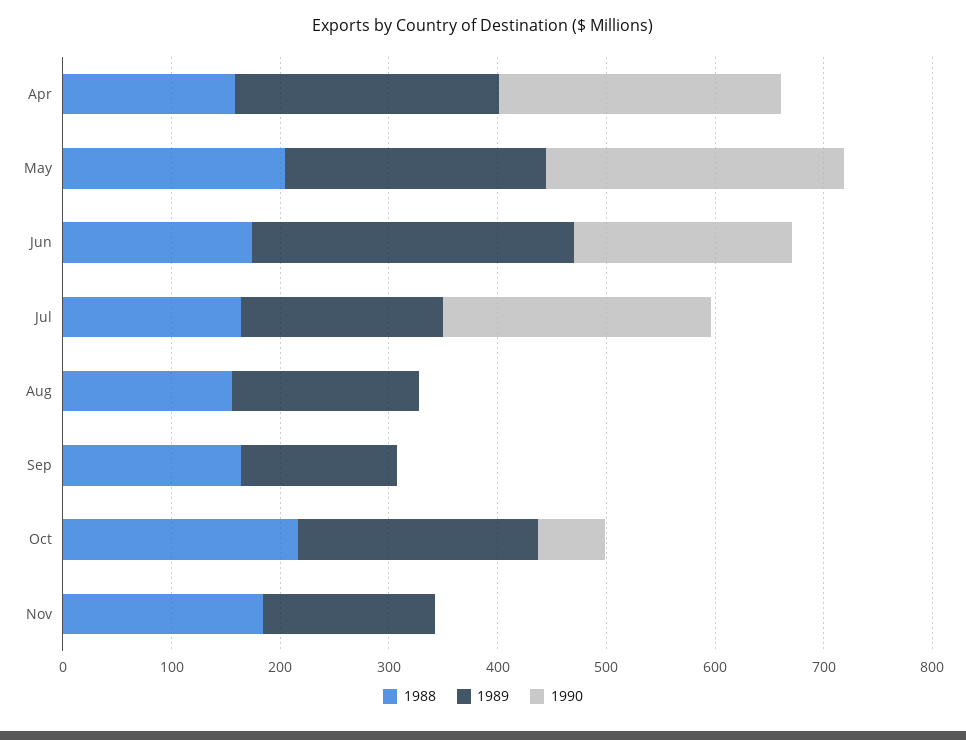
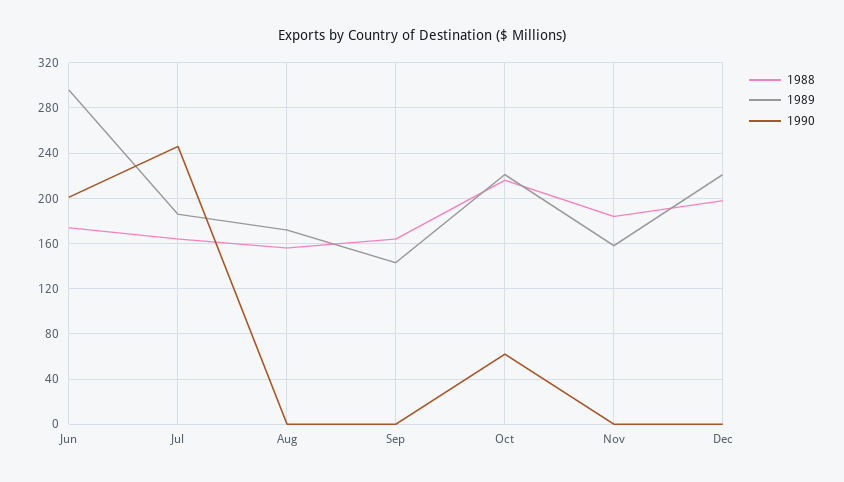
1988, Apr: 160 -> none
1989, Apr: 240 -> none
1990, Apr: 260 -> none
1988, May: 200 -> none
1989, May: 240 -> none
1990, May: 280 -> none
1988, Dec: none -> 200
1989, Dec: none -> 220
1990, Dec: none -> 0

